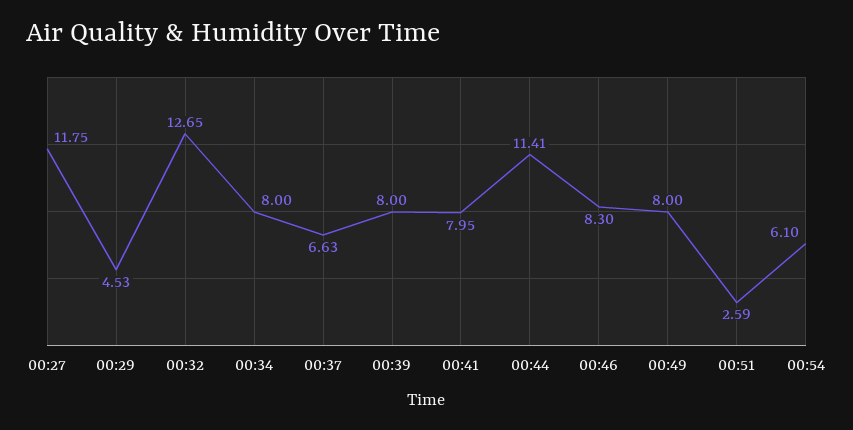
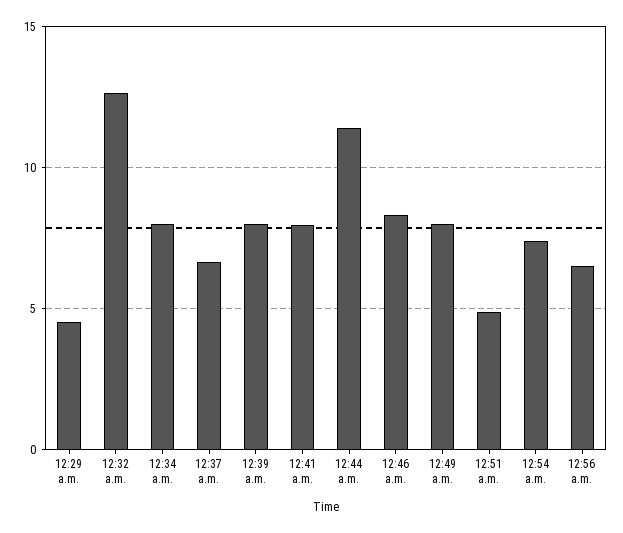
00:27: 11.75 -> none
00:51: 2.59 -> 5
00:54: 6.1 -> 7.5
12:56 a.m.: none -> 6.5

